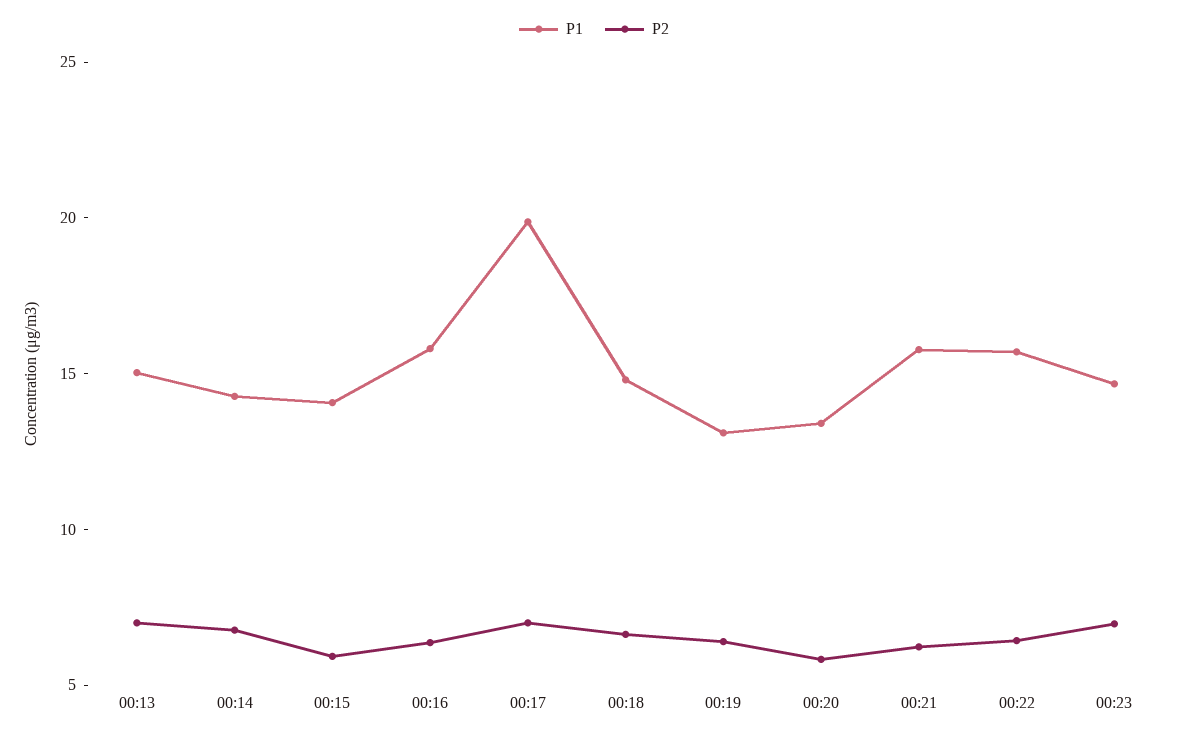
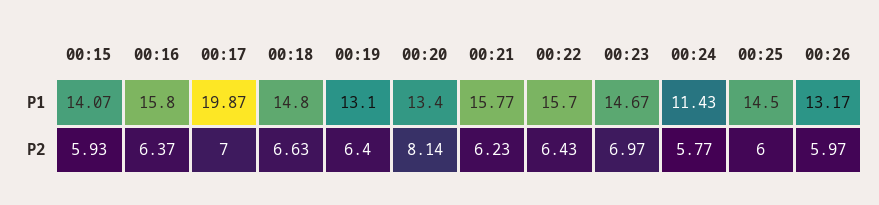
P1, 00:13: 15 -> none
P2, 00:13: 7 -> none
P1, 00:14: 14 -> none
P2, 00:14: 7 -> none
P2, 00:20: 6 -> 8.14
P1, 00:24: none -> 11.43
P1, 00:25: none -> 14.5
P1, 00:26: none -> 13.17
P2, 00:24: none -> 5.77
P2, 00:25: none -> 6
P2, 00:26: none -> 5.97

